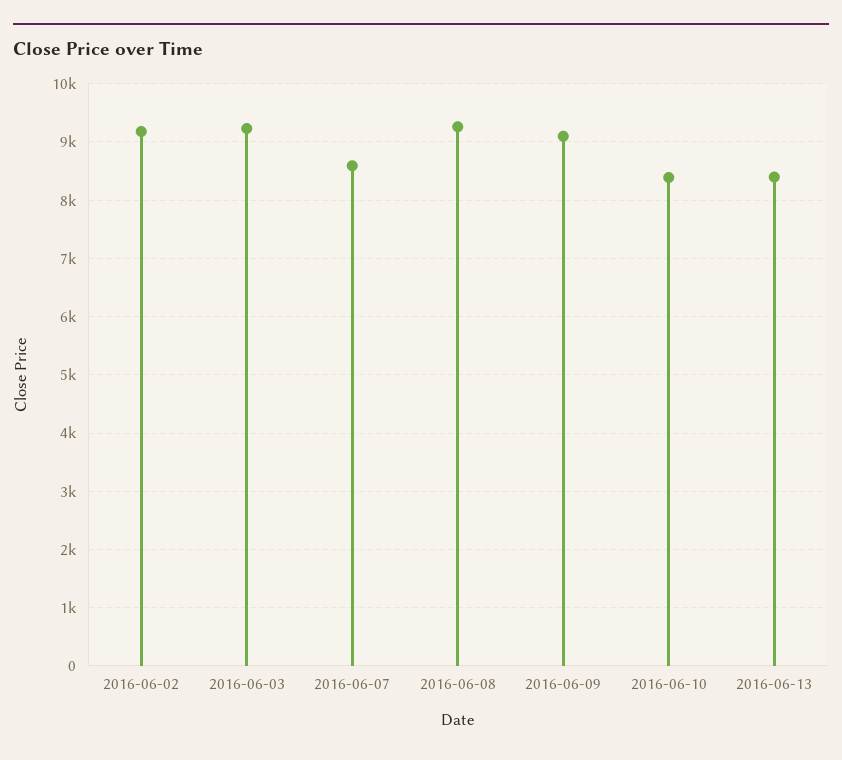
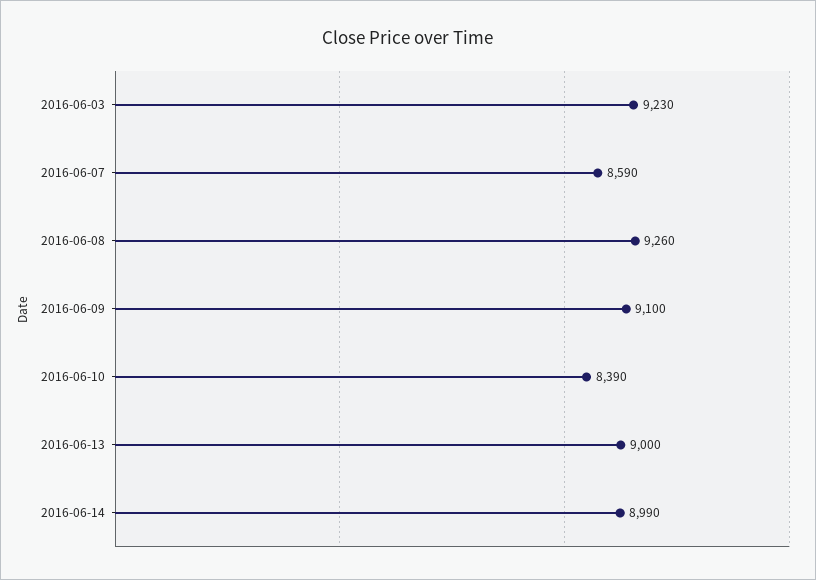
2016-06-02: 9200 -> none
2016-06-13: 8400 -> 9000
2016-06-14: none -> 8990

